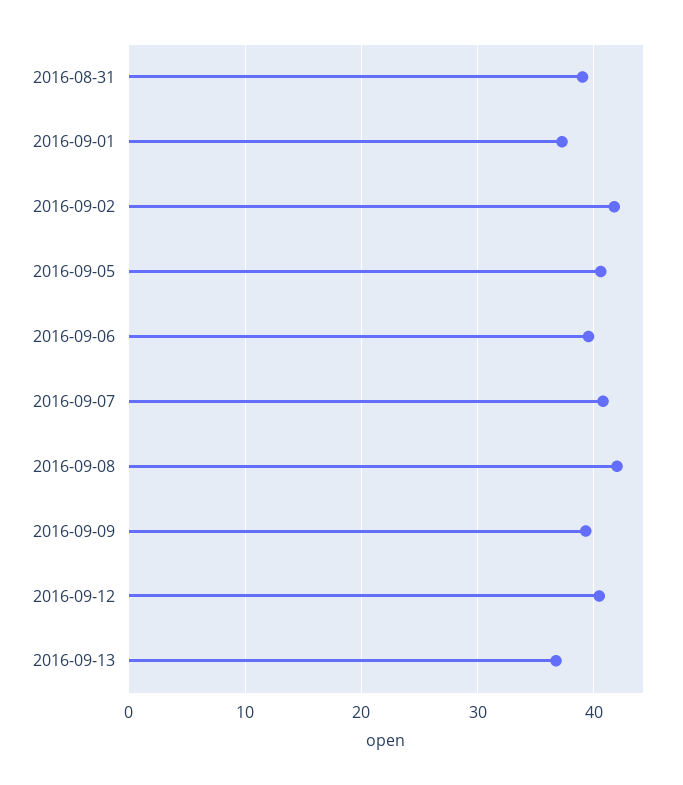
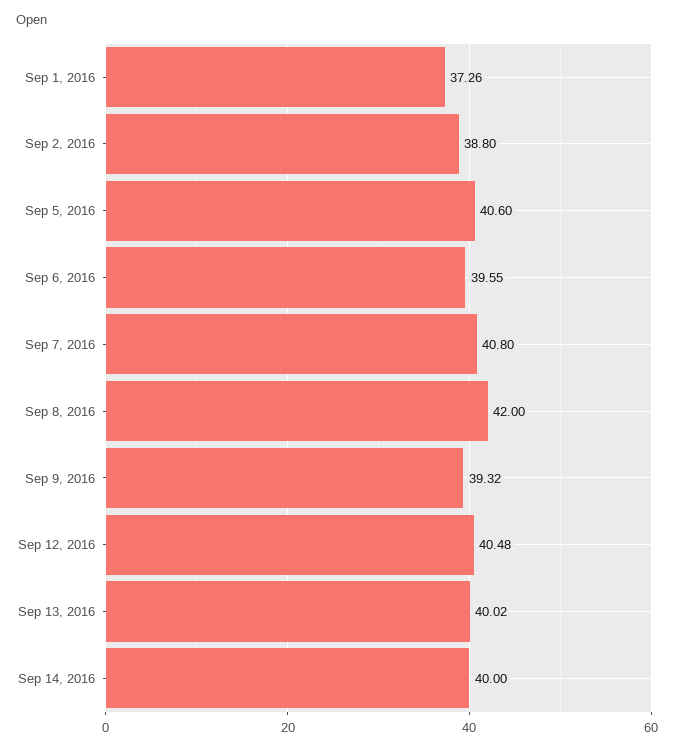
2016-08-31: 39 -> none
2016-09-02: 42 -> 38.8
2016-09-13: 37 -> 40.02
Sep 14, 2016: none -> 40

